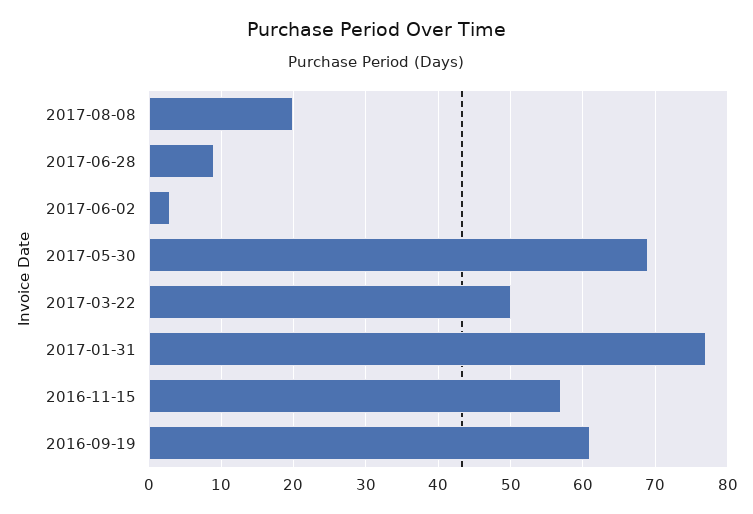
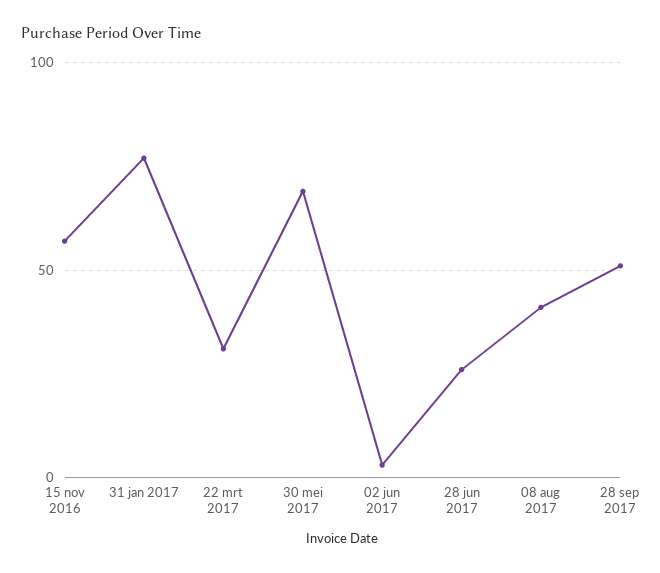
2017-08-08: 20 -> 40
2017-06-28: 9 -> 25
2017-03-22: 50 -> 30
2016-09-19: 61 -> none
28 sep 2017: none -> 50

